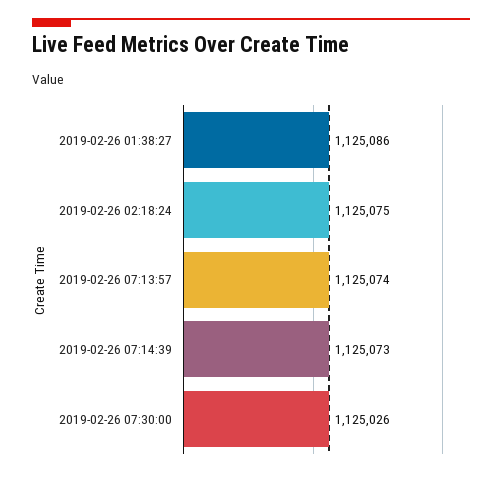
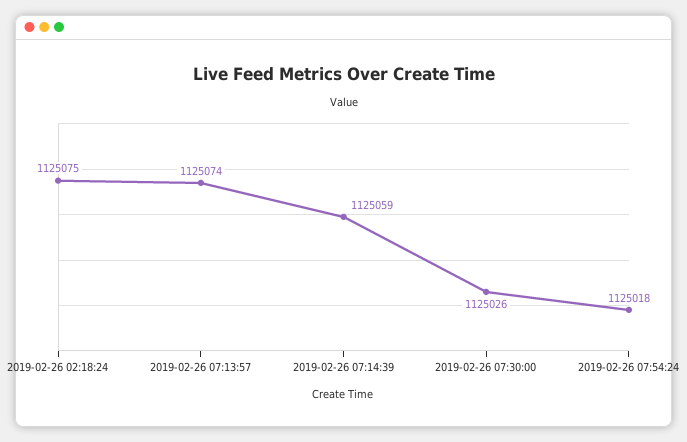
2019-02-26 01:38:27: 1125086 -> none
2019-02-26 07:14:39: 1125073 -> 1125059
2019-02-26 07:54:24: none -> 1125018

